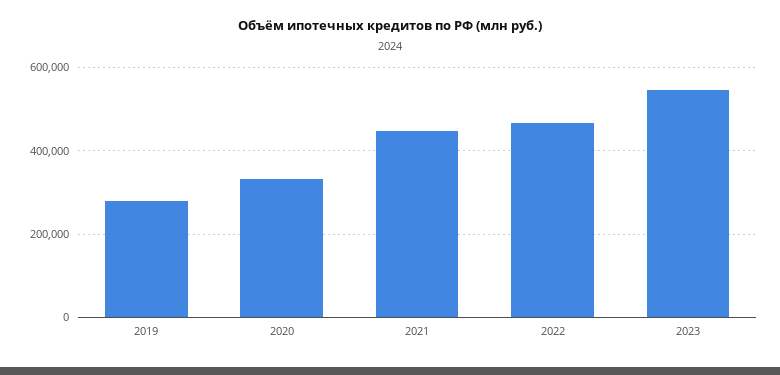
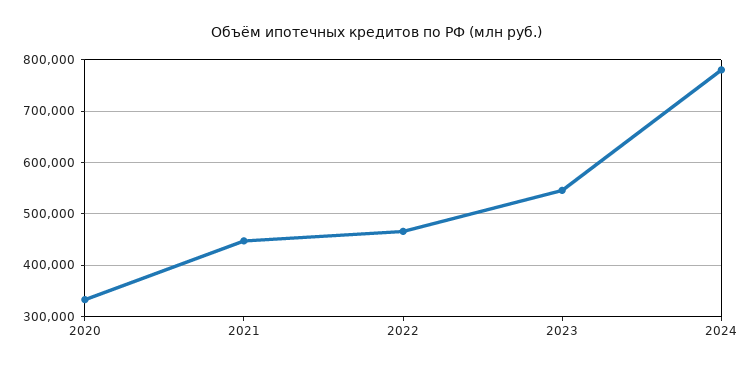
2019: 280000 -> none
2024: none -> 780000

